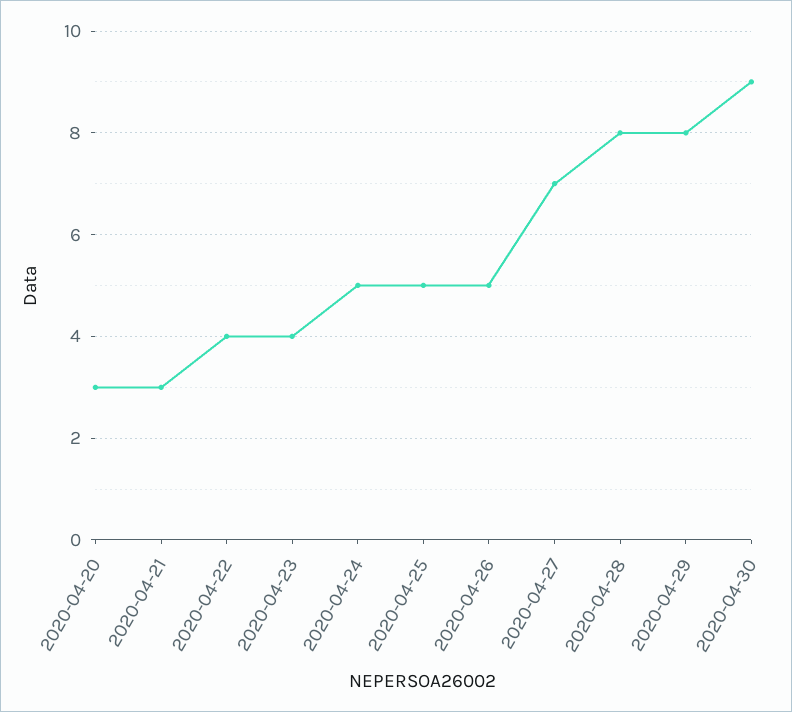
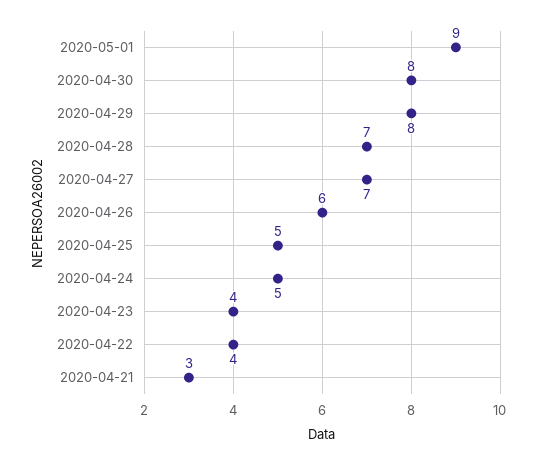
2020-04-20: 3 -> none
2020-04-26: 5 -> 6
2020-04-28: 8 -> 7
2020-04-30: 9 -> 8
2020-05-01: none -> 9

